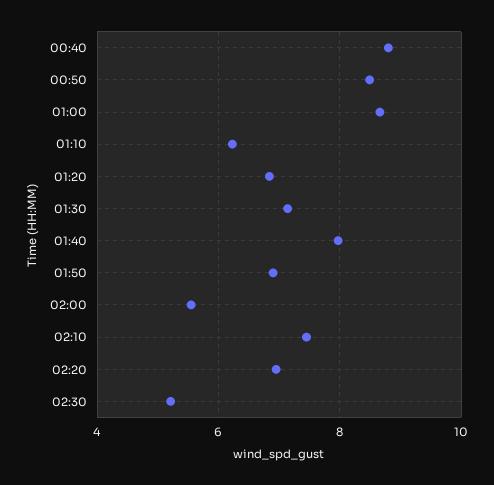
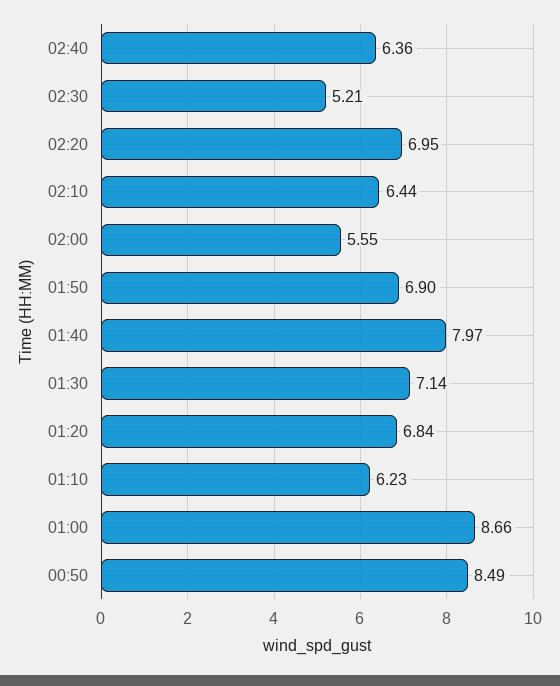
00:40: 8.8 -> none
02:10: 7.4 -> 6.44
02:40: none -> 6.36

